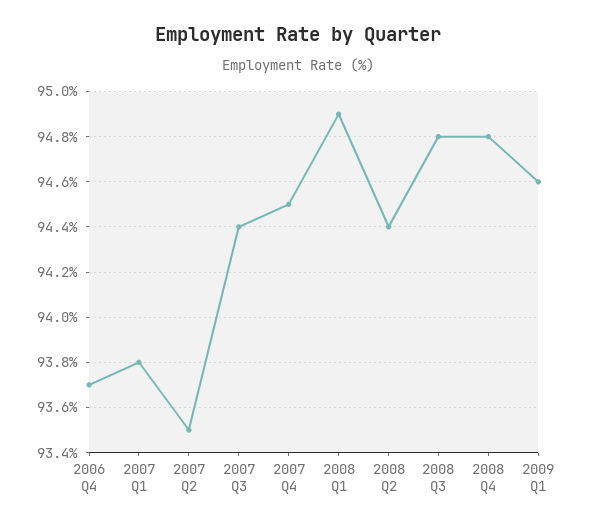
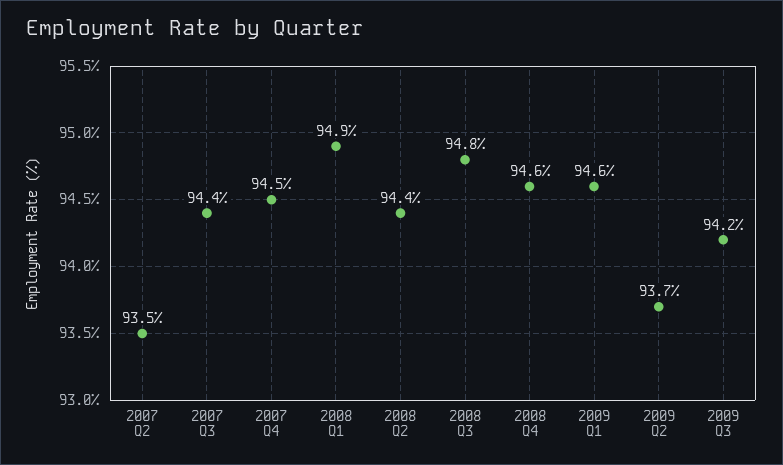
2006 Q4: 93.7 -> none
2007 Q1: 93.8 -> none
2008 Q4: 94.8 -> 94.6
2009 Q2: none -> 93.7
2009 Q3: none -> 94.2

